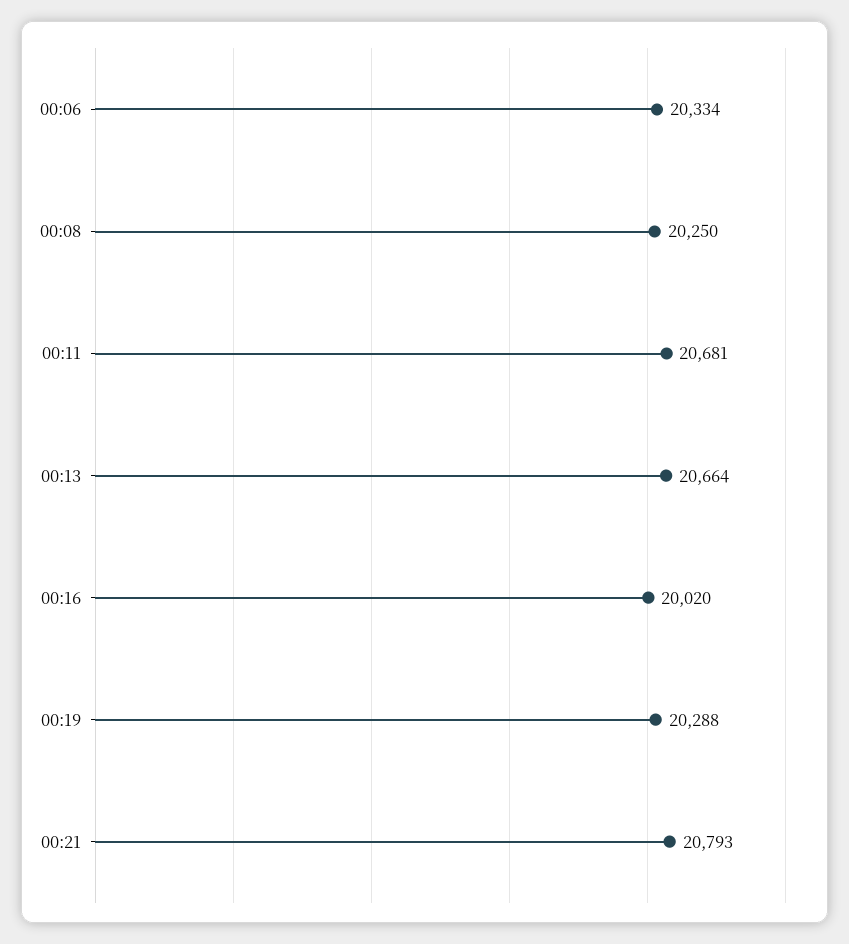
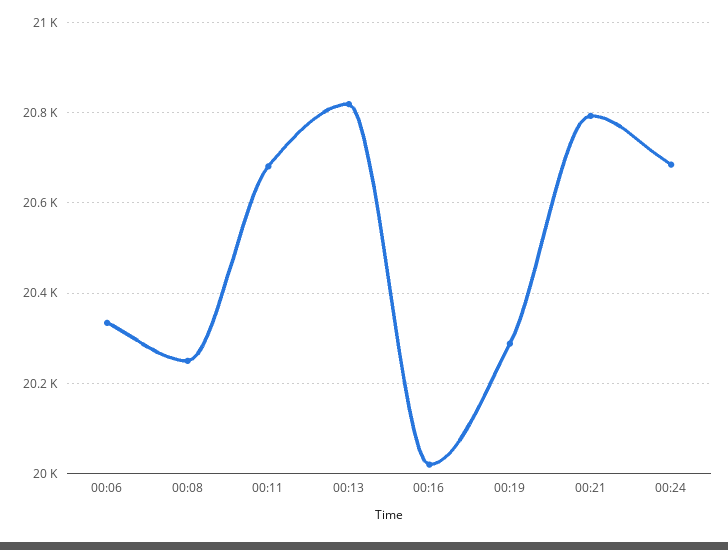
00:13: 20664 -> 20820
00:24: none -> 20680

